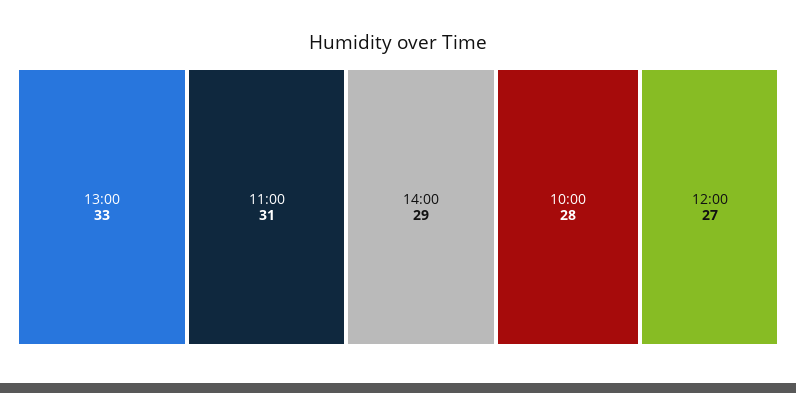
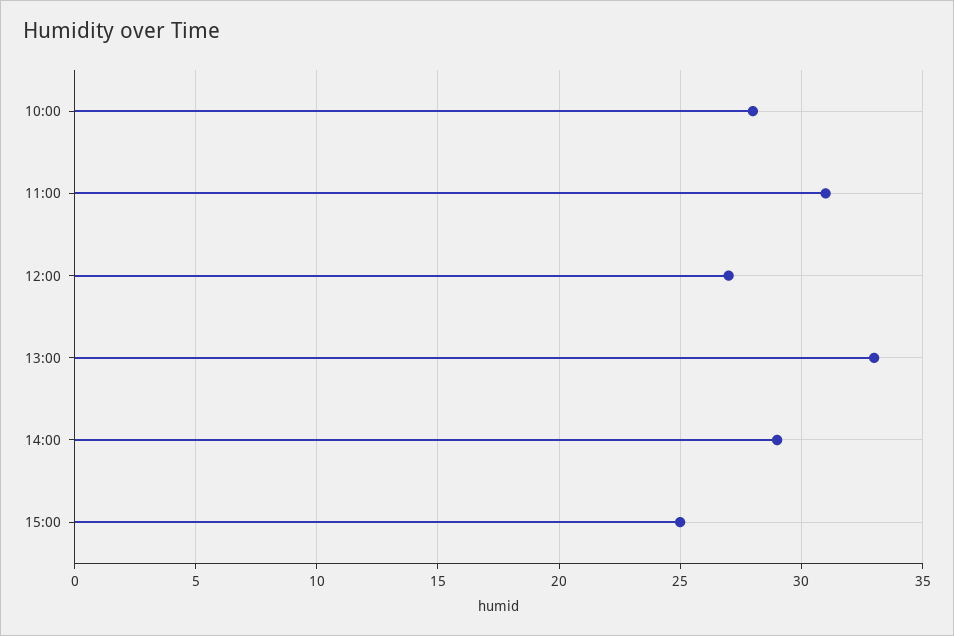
15:00: none -> 25

